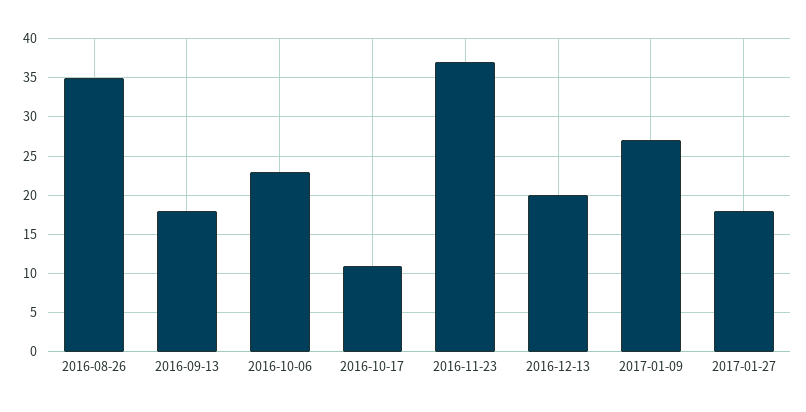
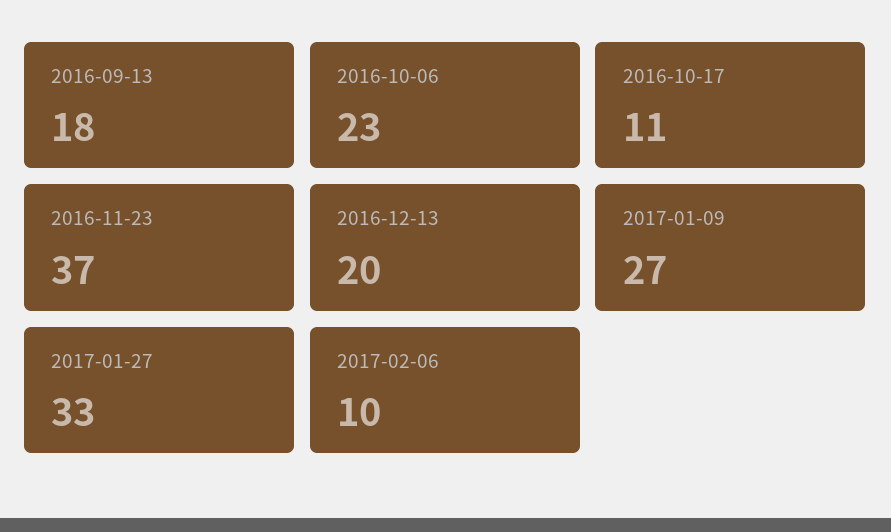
2016-08-26: 35 -> none
2017-01-27: 18 -> 33
2017-02-06: none -> 10

